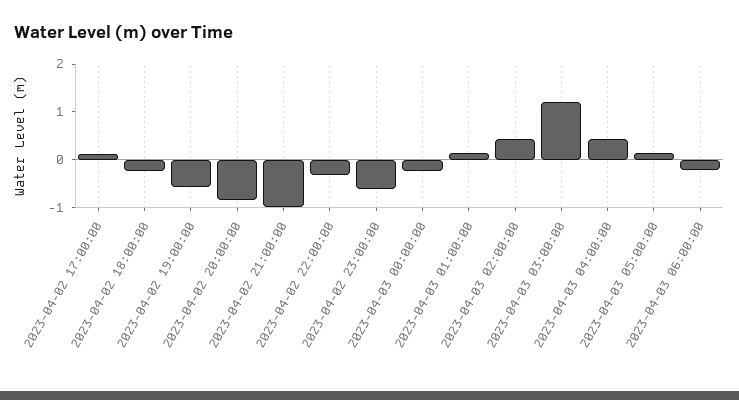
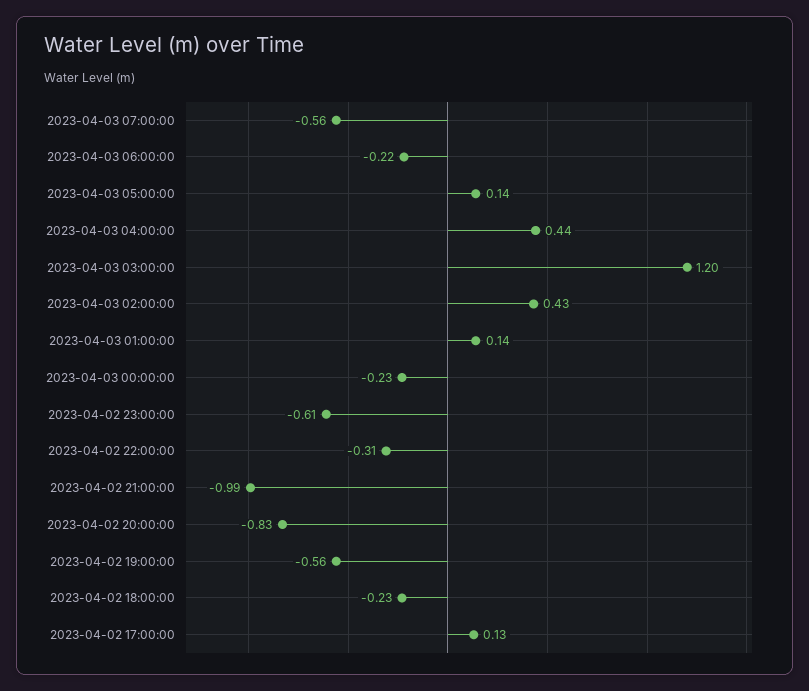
2023-04-03 07:00:00: none -> -0.56

